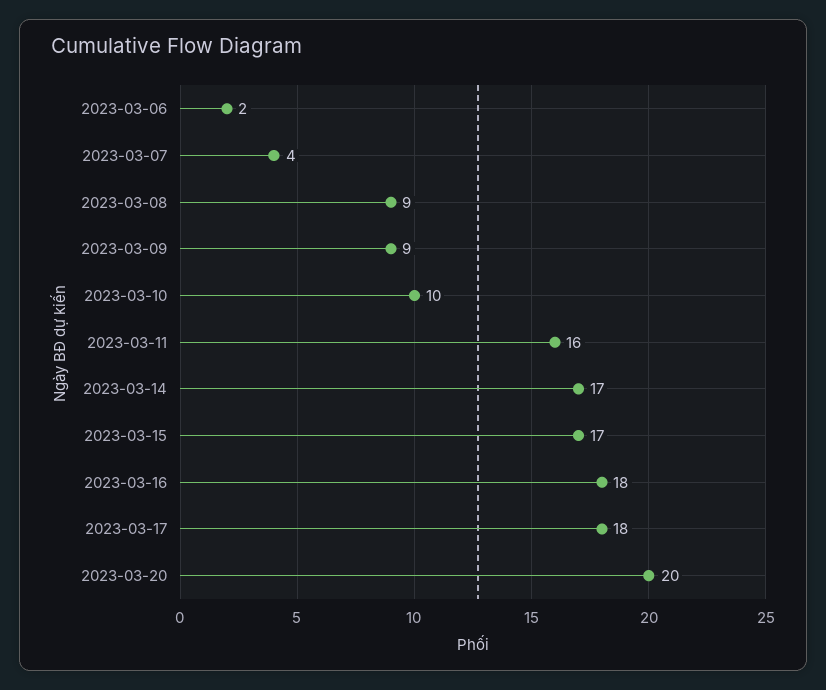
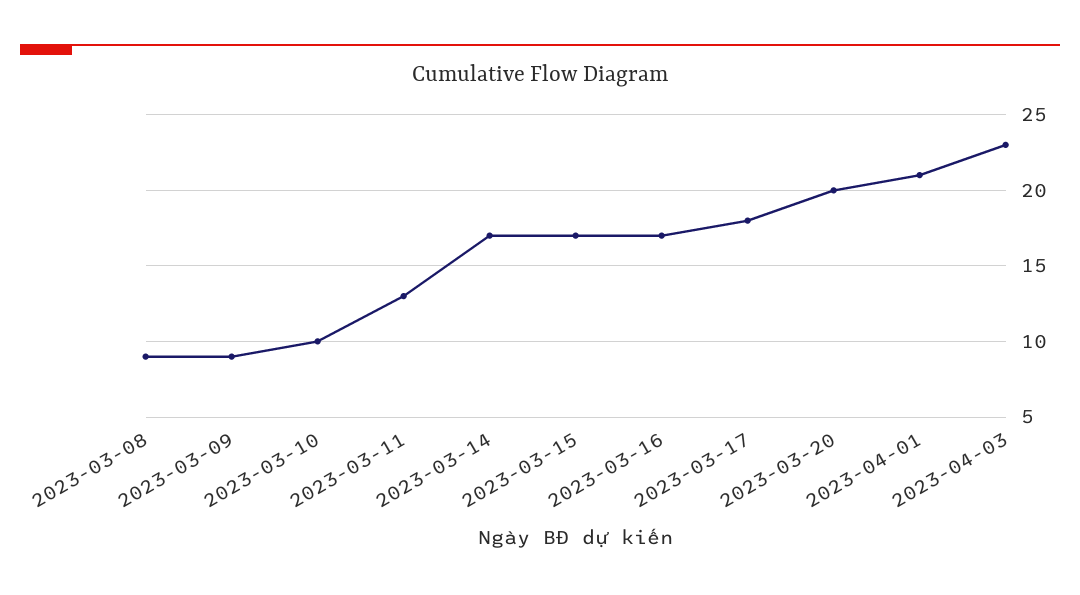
2023-03-06: 2 -> none
2023-03-07: 4 -> none
2023-03-11: 16 -> 13
2023-03-16: 18 -> 17
2023-04-01: none -> 21
2023-04-03: none -> 23

